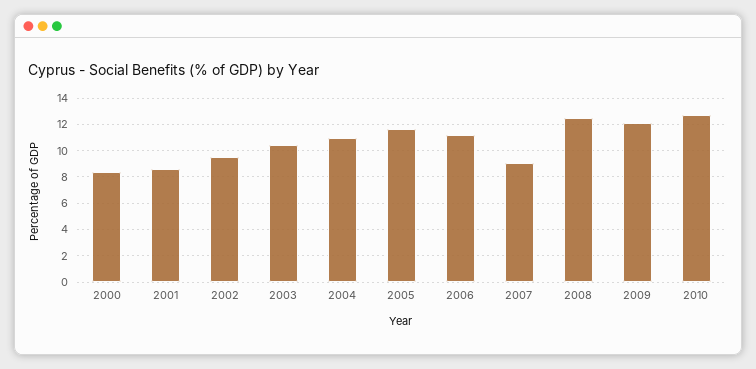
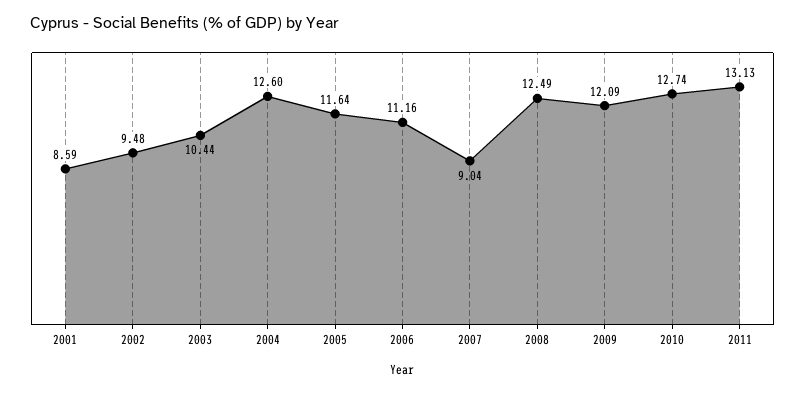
2000: 8.5 -> none
2004: 11 -> 12.6
2011: none -> 13.13

